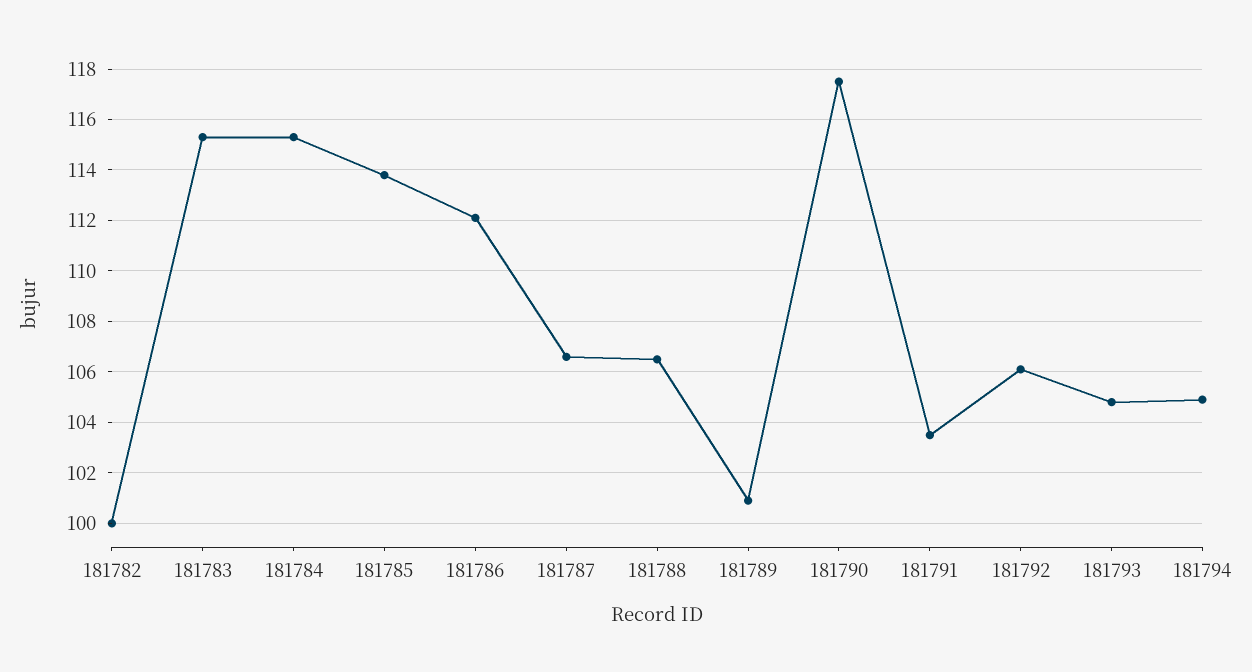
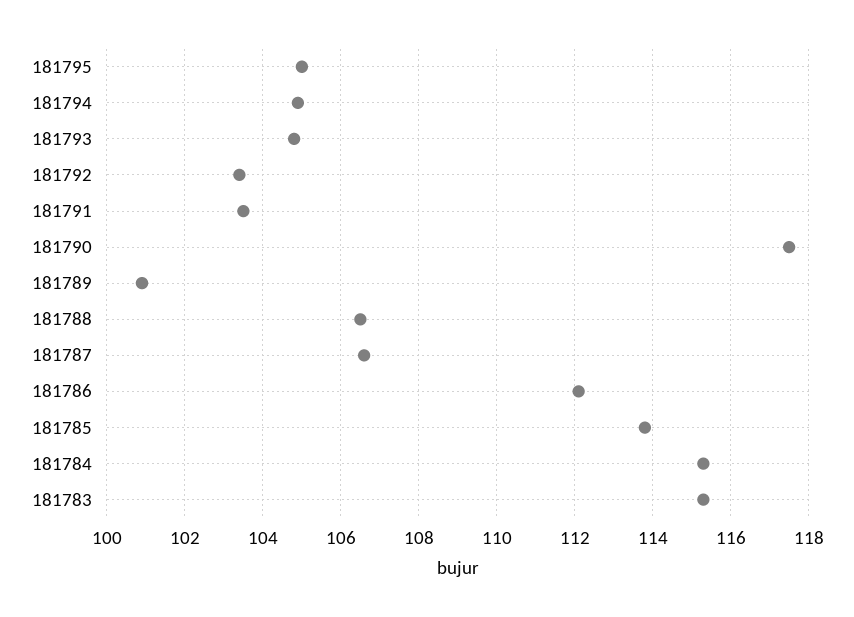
181782: 100 -> none
181792: 106 -> 103.5
181795: none -> 105

